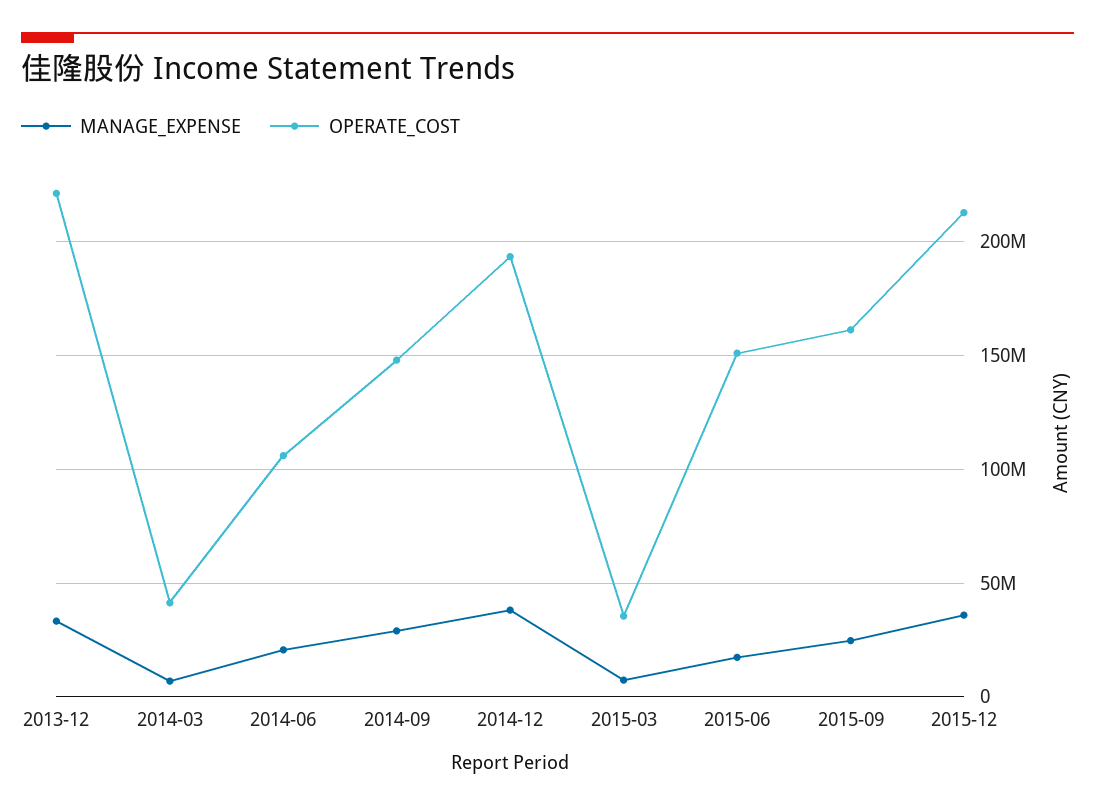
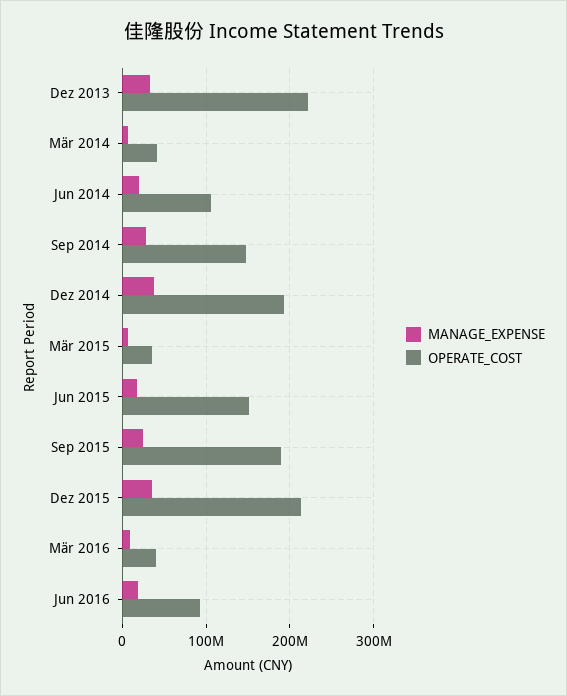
OPERATE_COST, 2015-09: 160000000 -> 190000000
MANAGE_EXPENSE, Mär 2016: none -> 10000000
OPERATE_COST, Mär 2016: none -> 40000000
MANAGE_EXPENSE, Jun 2016: none -> 20000000
OPERATE_COST, Jun 2016: none -> 90000000

